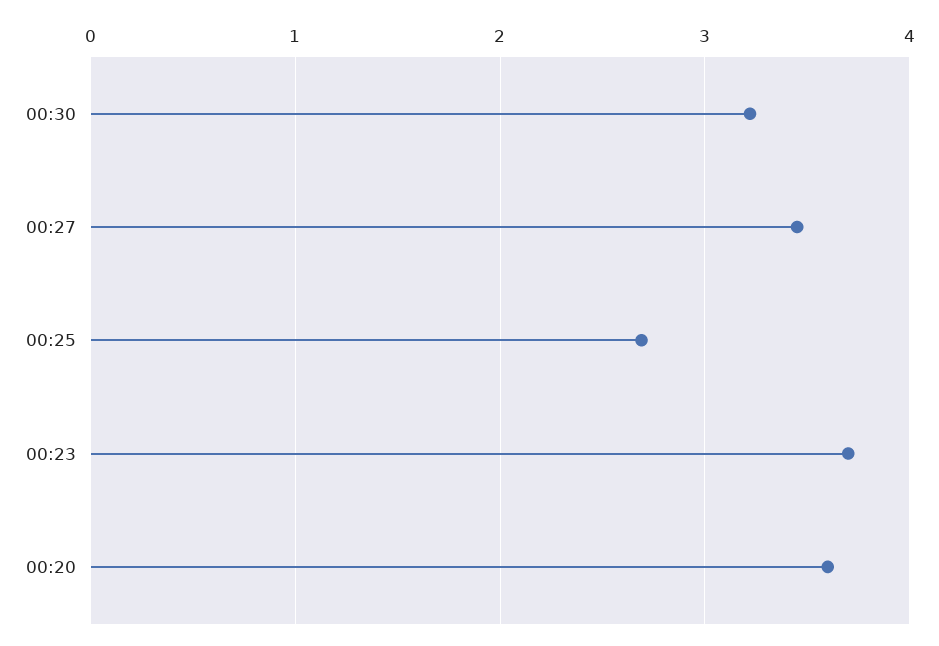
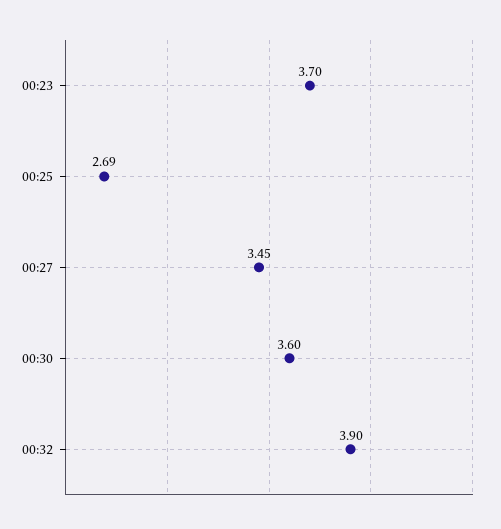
00:30: 3.2 -> 3.6
00:20: 3.6 -> none
00:32: none -> 3.9

